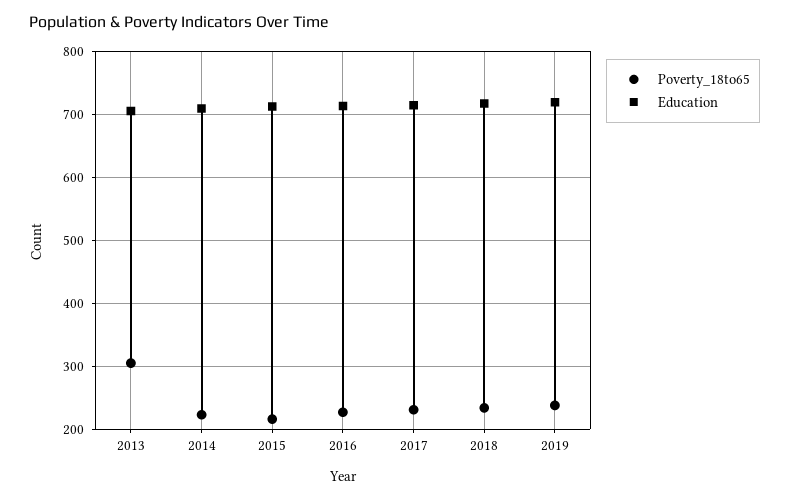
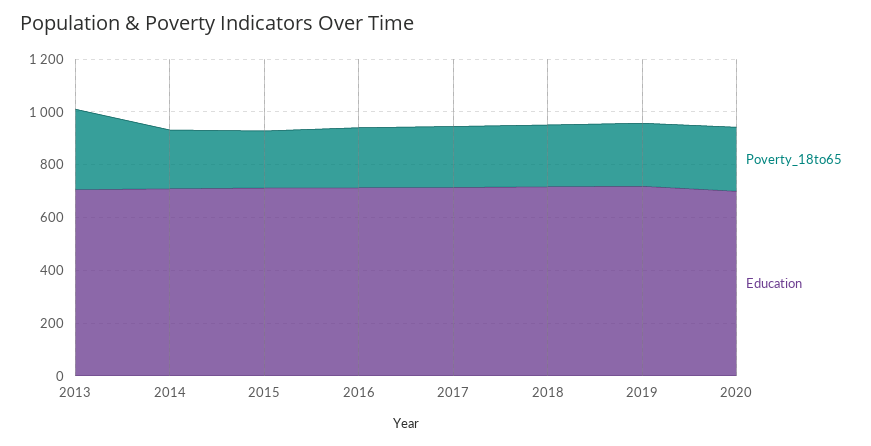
Poverty_18to65, 2020: none -> 250
Education, 2020: none -> 700

